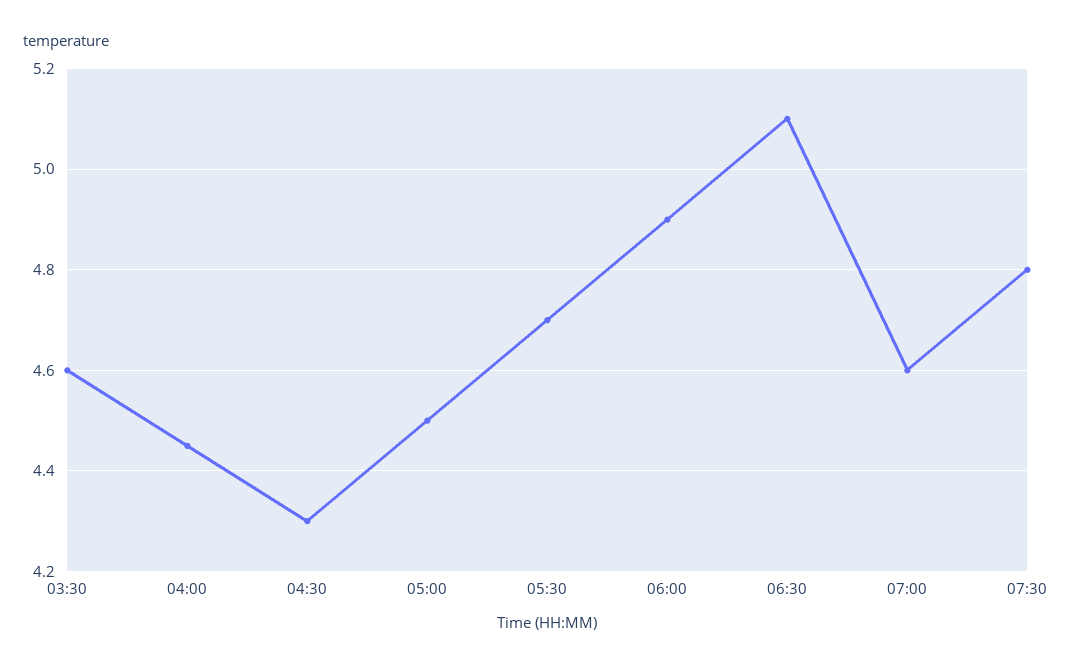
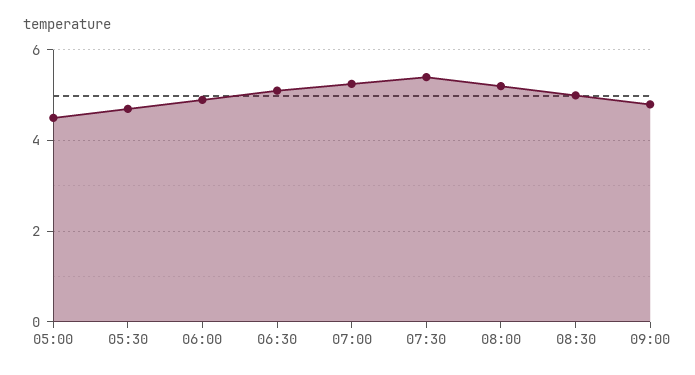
03:30: 4.6 -> none
04:00: 4.45 -> none
04:30: 4.3 -> none
07:00: 4.6 -> 5.2
07:30: 4.8 -> 5.4
08:00: none -> 5.2
08:30: none -> 5
09:00: none -> 4.8

